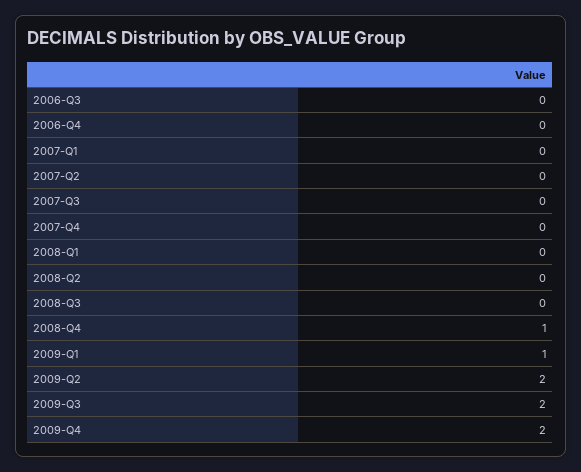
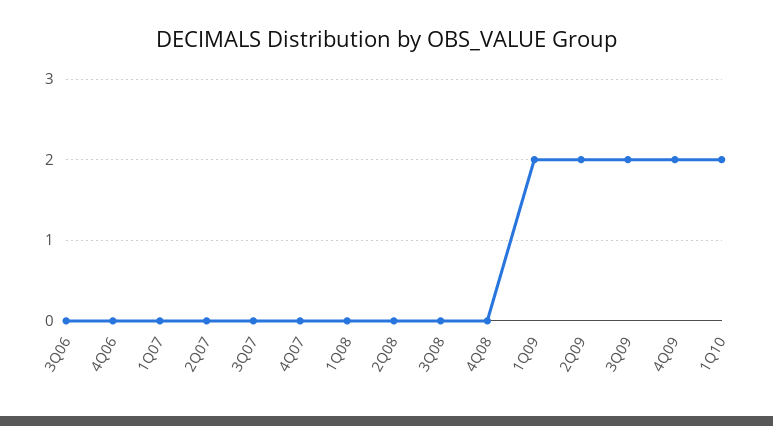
2008-Q4: 1 -> 0
2009-Q1: 1 -> 2
1Q10: none -> 2

